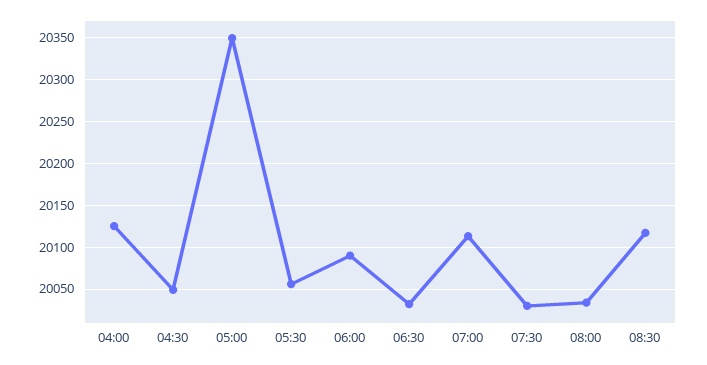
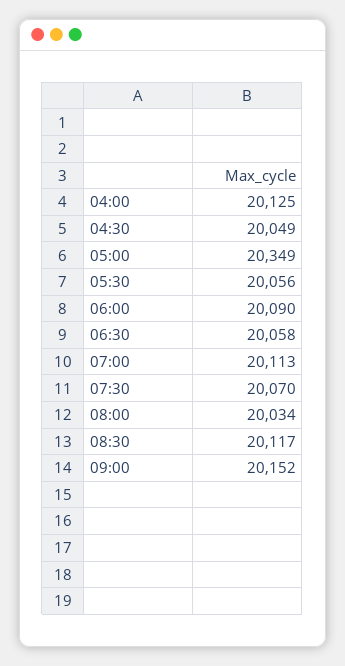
06:30: 20030 -> 20058
07:30: 20030 -> 20070
09:00: none -> 20152

